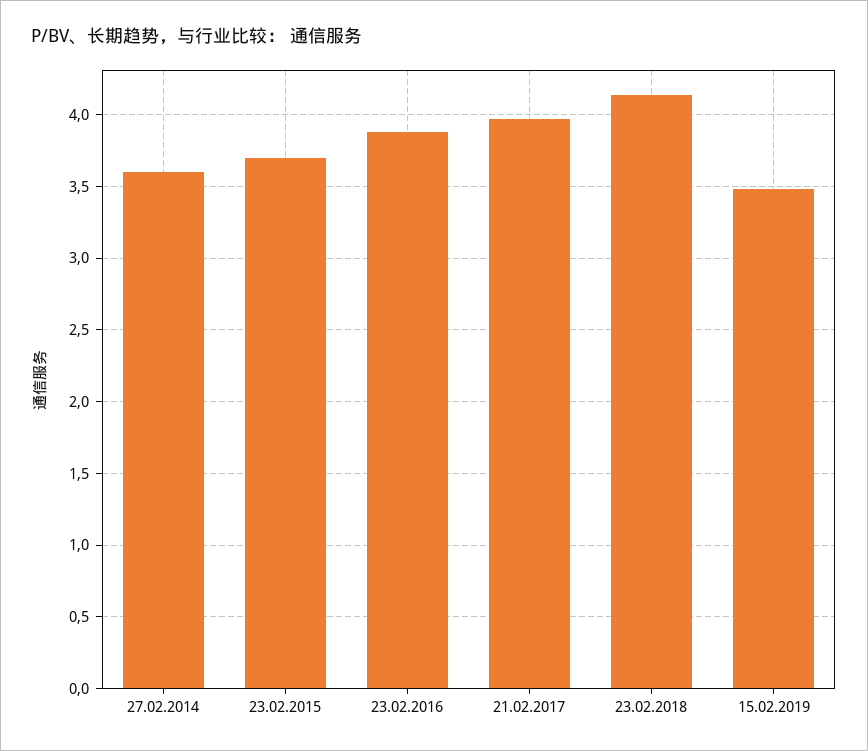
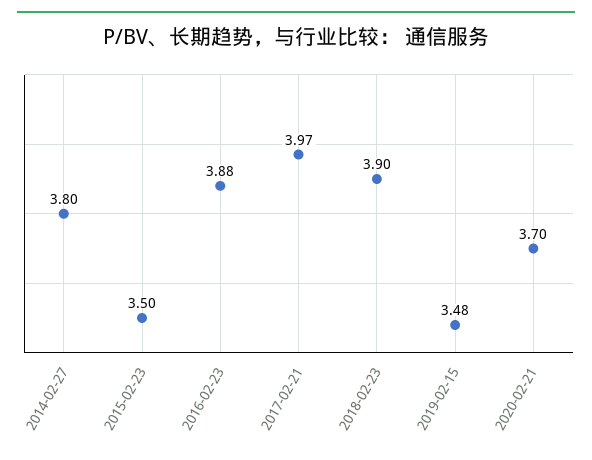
27.02.2014: 3.6 -> 3.8
23.02.2015: 3.7 -> 3.5
23.02.2018: 4.15 -> 3.9
2020-02-21: none -> 3.7

